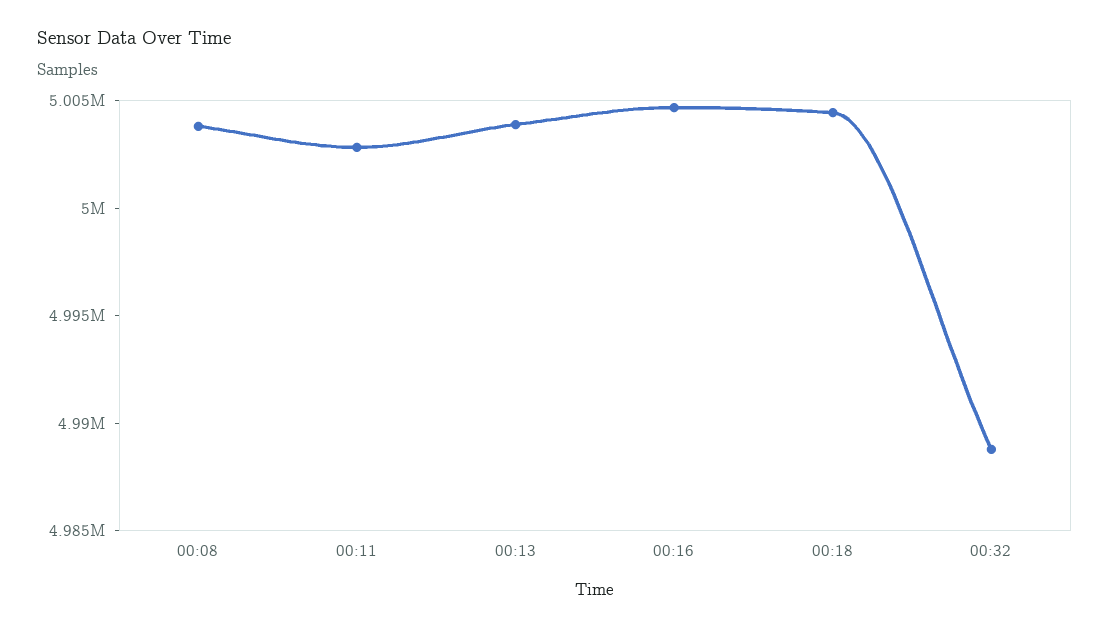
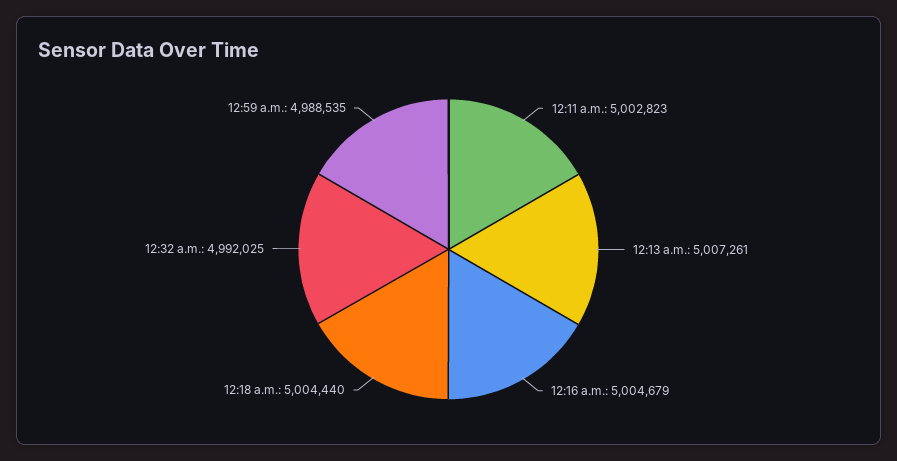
00:08: 5004000 -> none
00:13: 5004000 -> 5007261
00:32: 4989000 -> 4992025
12:59 a.m.: none -> 4988535

